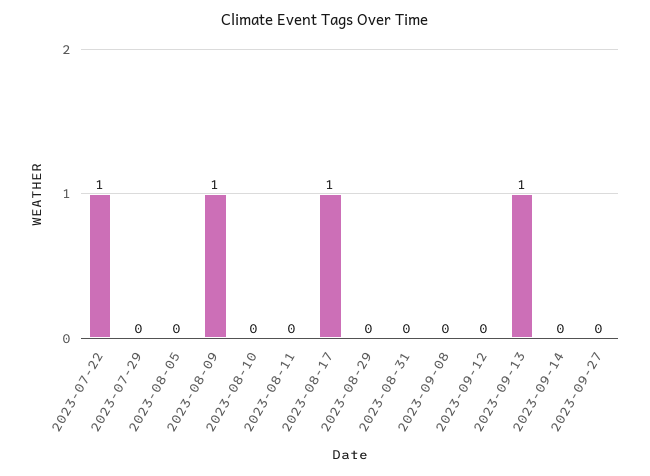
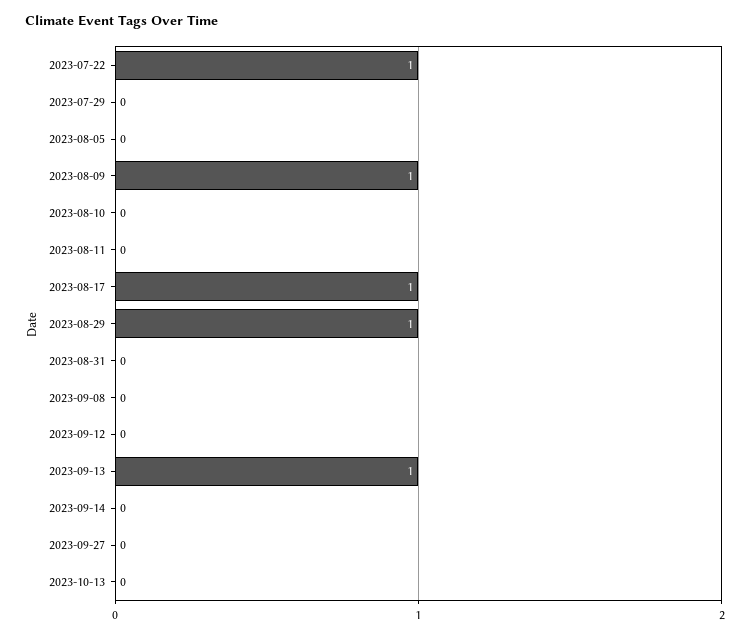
2023-08-29: 0 -> 1
2023-10-13: none -> 0

